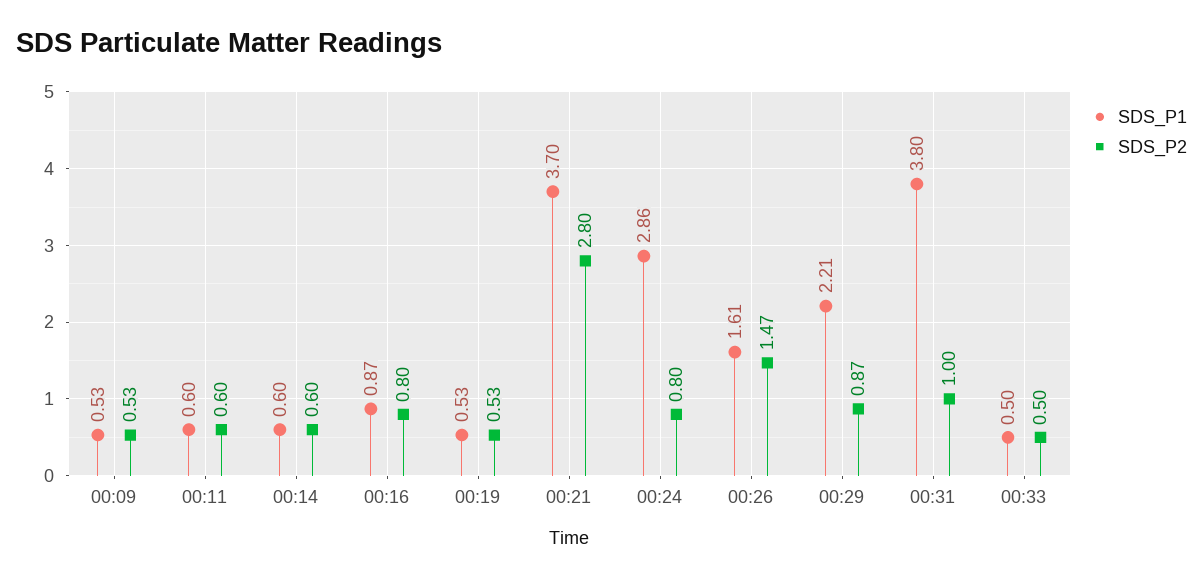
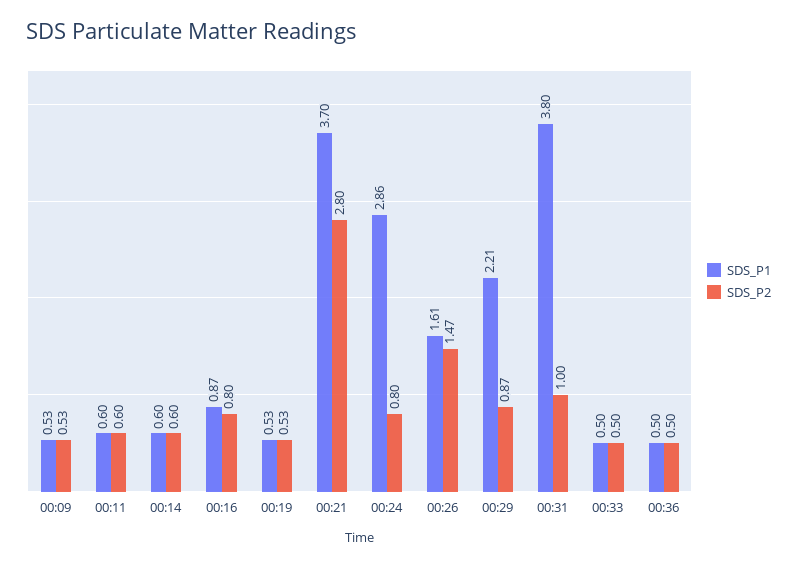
SDS_P1, 00:36: none -> 0.5
SDS_P2, 00:36: none -> 0.5

